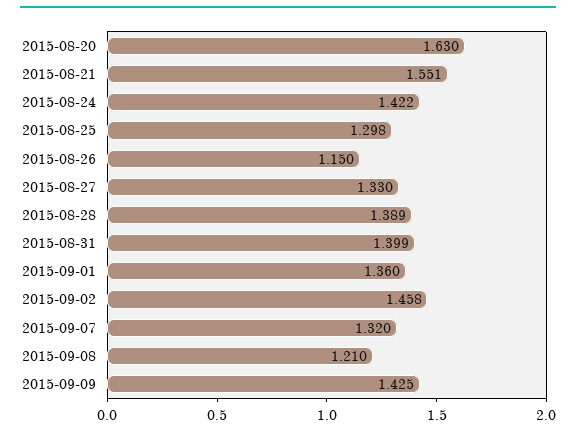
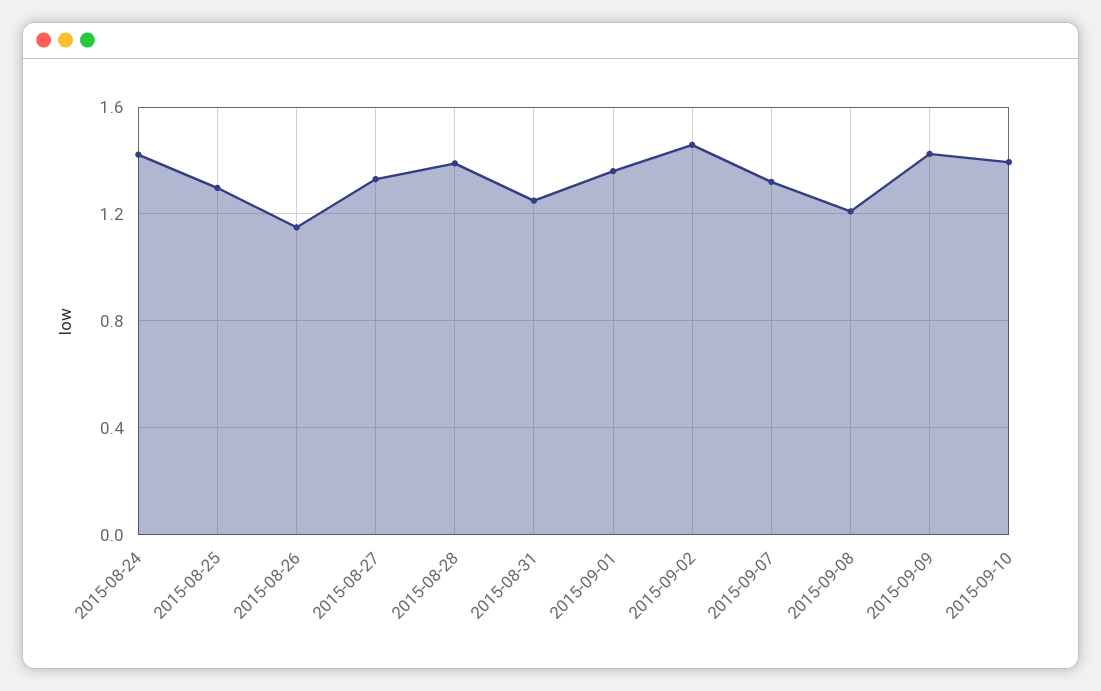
2015-08-20: 1.63 -> none
2015-08-21: 1.551 -> none
2015-08-31: 1.399 -> 1.25
2015-09-10: none -> 1.4

